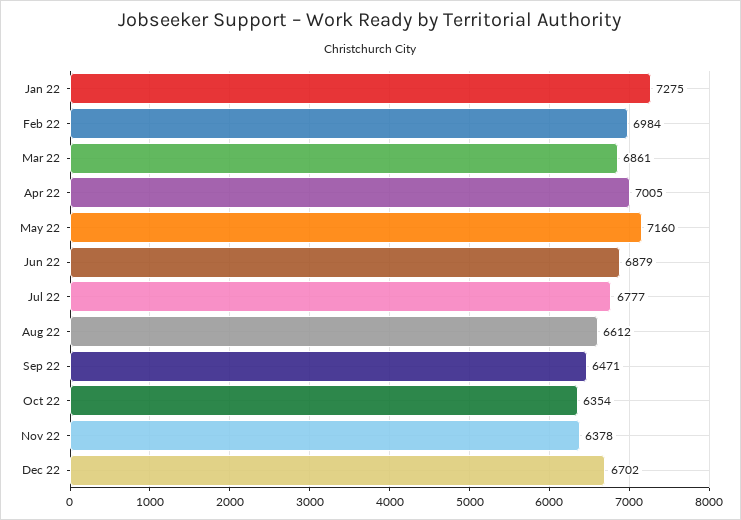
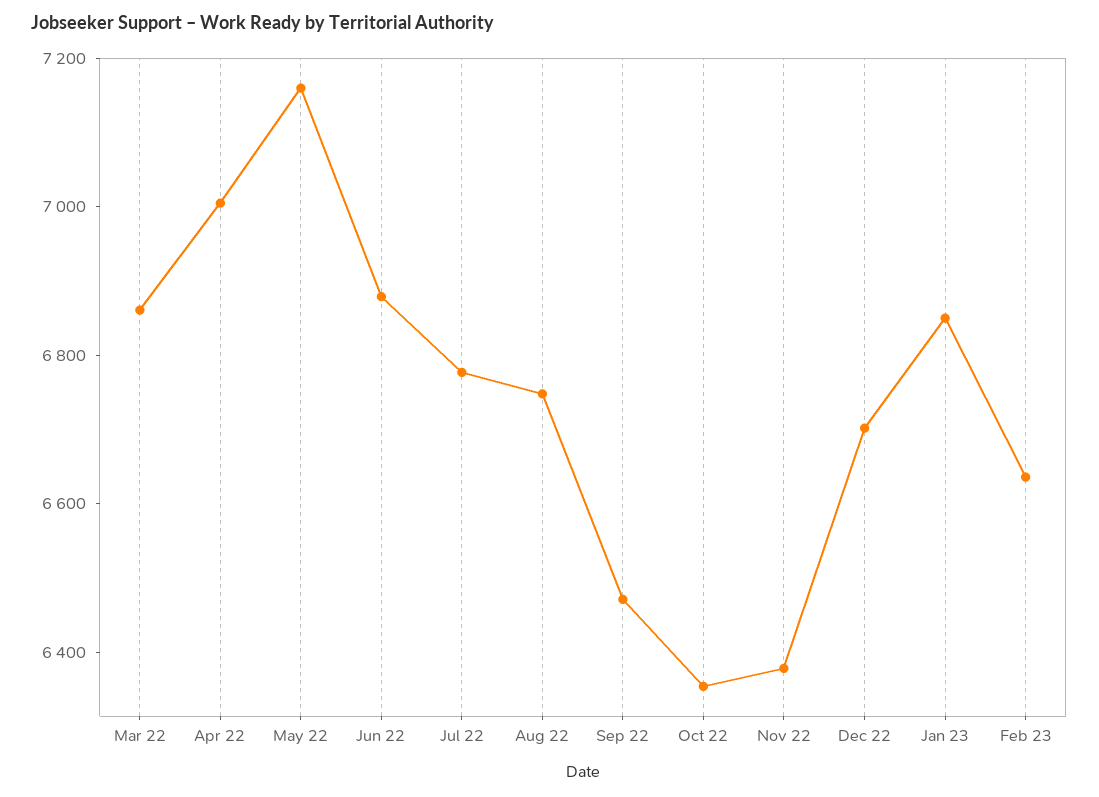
Jan 22: 7275 -> none
Feb 22: 6984 -> none
Aug 22: 6612 -> 6750
Jan 23: none -> 6850
Feb 23: none -> 6650

